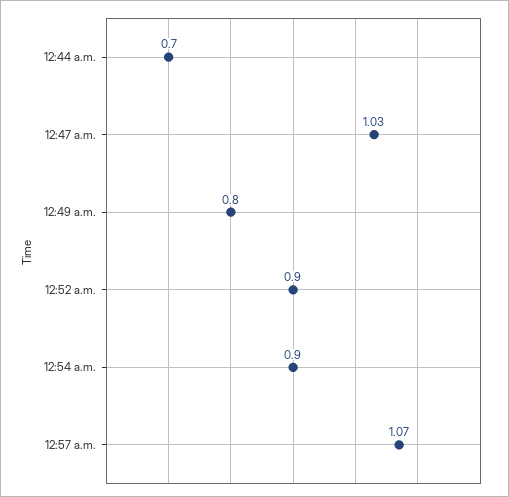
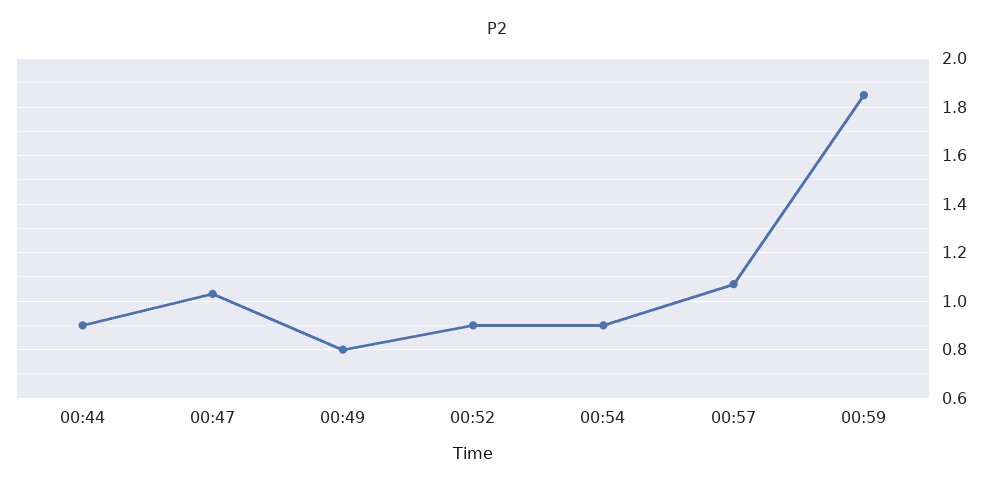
12:44 a.m.: 0.7 -> 0.9
00:59: none -> 1.85

